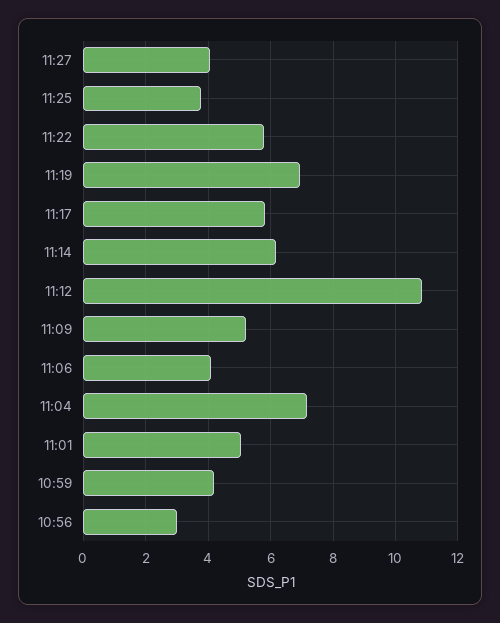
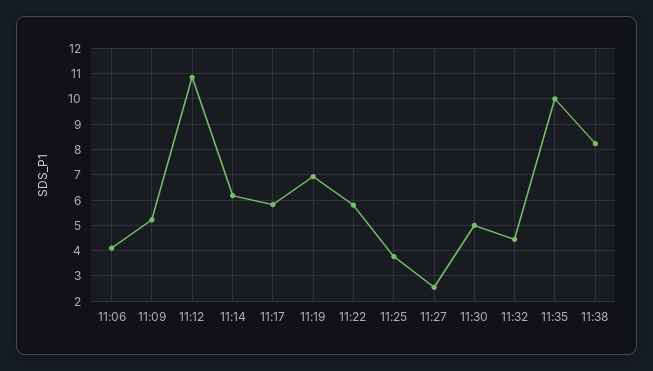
11:27: 4 -> 2.5
11:04: 7.2 -> none
11:01: 5 -> none
10:59: 4.2 -> none
10:56: 3 -> none
11:30: none -> 5
11:32: none -> 4.5
11:35: none -> 10
11:38: none -> 8.25

